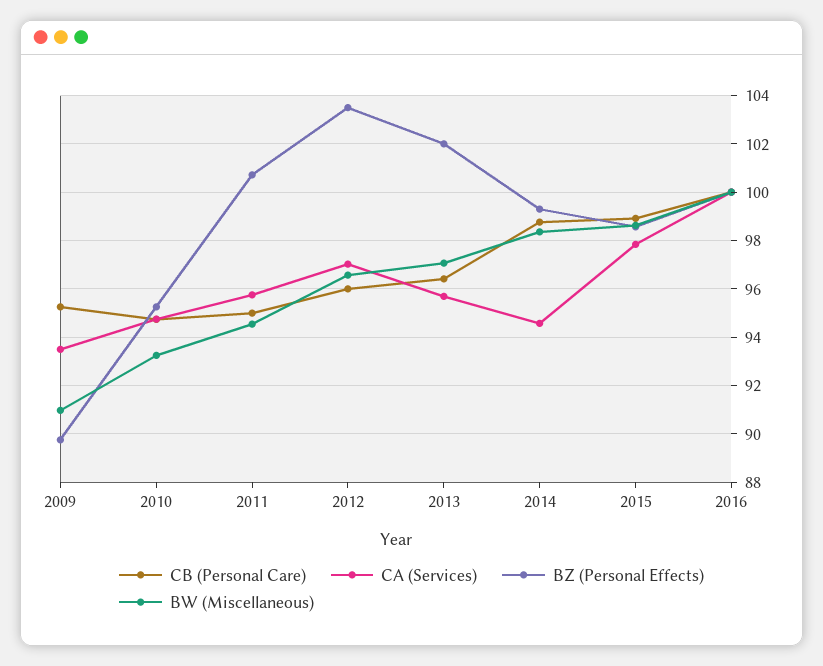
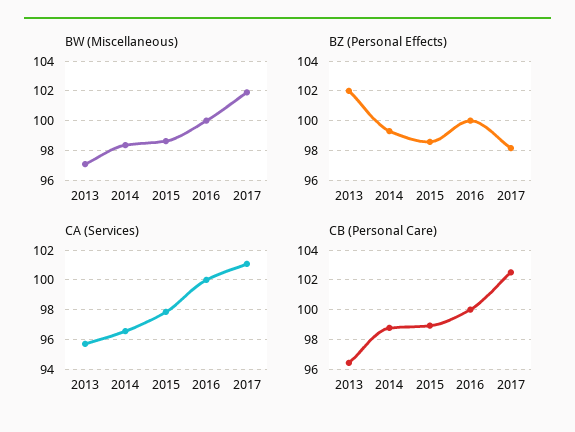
CB (Personal Care), 2009: 95.25 -> none
CA (Services), 2009: 93.5 -> none
BZ (Personal Effects), 2009: 89.75 -> none
BW (Miscellaneous), 2009: 91 -> none
CB (Personal Care), 2010: 94.75 -> none
CA (Services), 2010: 94.75 -> none
BZ (Personal Effects), 2010: 95.25 -> none
BW (Miscellaneous), 2010: 93.25 -> none
CB (Personal Care), 2011: 95 -> none
CA (Services), 2011: 95.75 -> none
BZ (Personal Effects), 2011: 100.75 -> none
BW (Miscellaneous), 2011: 94.5 -> none
CB (Personal Care), 2012: 96 -> none
CA (Services), 2012: 97 -> none
BZ (Personal Effects), 2012: 103.5 -> none
BW (Miscellaneous), 2012: 96.5 -> none
CA (Services), 2014: 94.5 -> 96.5
BW (Miscellaneous), 2017: none -> 102
BZ (Personal Effects), 2017: none -> 98
CA (Services), 2017: none -> 101
CB (Personal Care), 2017: none -> 102.5

